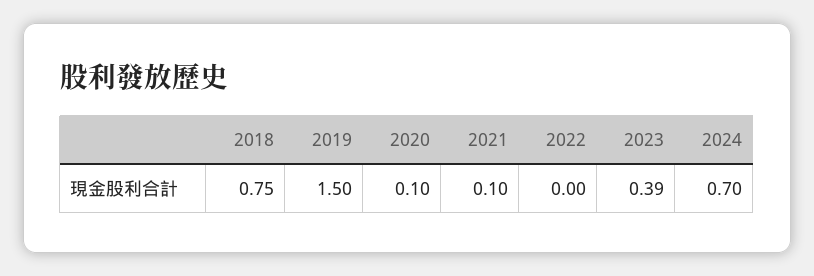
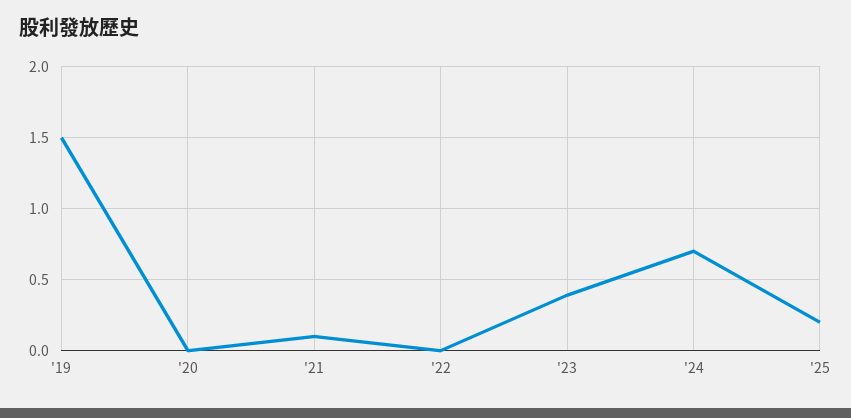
2018: 0.75 -> none
2020: 0.1 -> 0
'25: none -> 0.2

